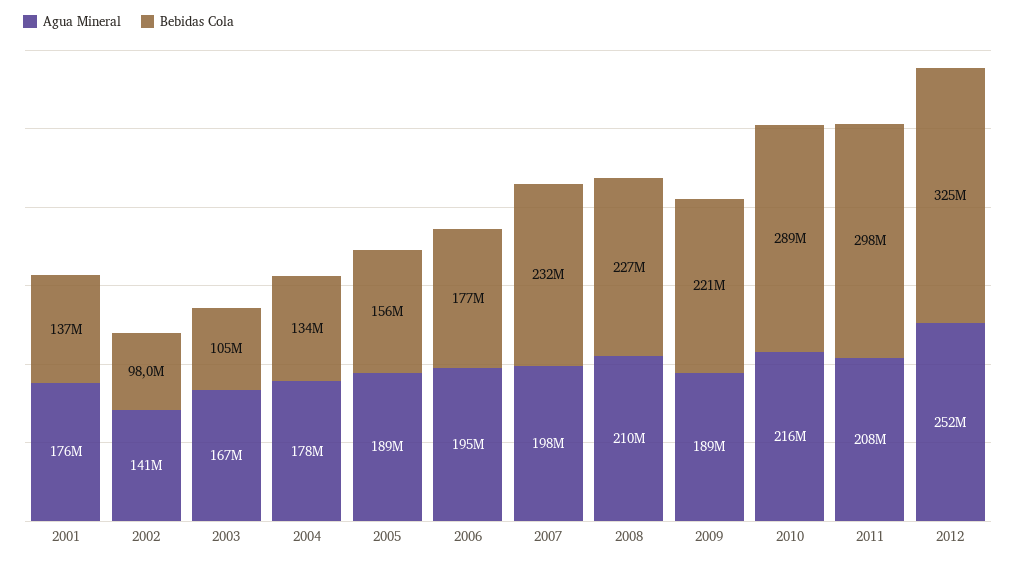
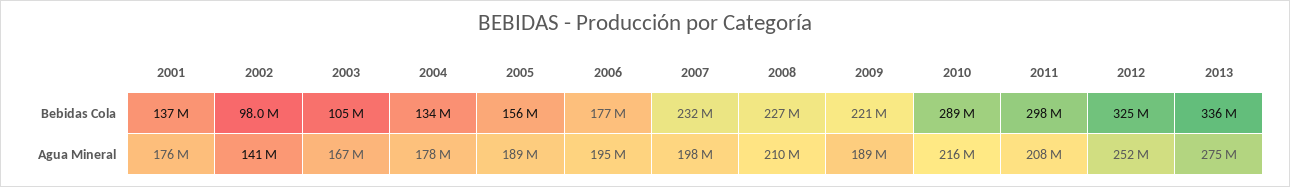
Bebidas Cola, 2013: none -> 336000000
Agua Mineral, 2013: none -> 275000000

